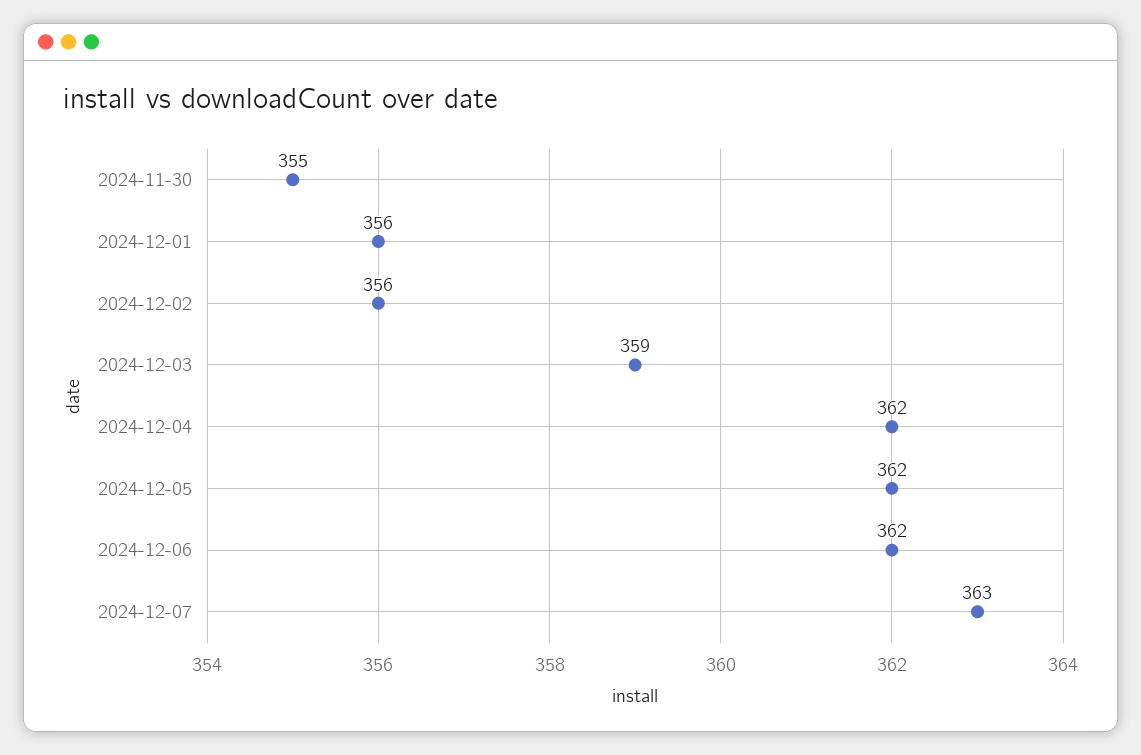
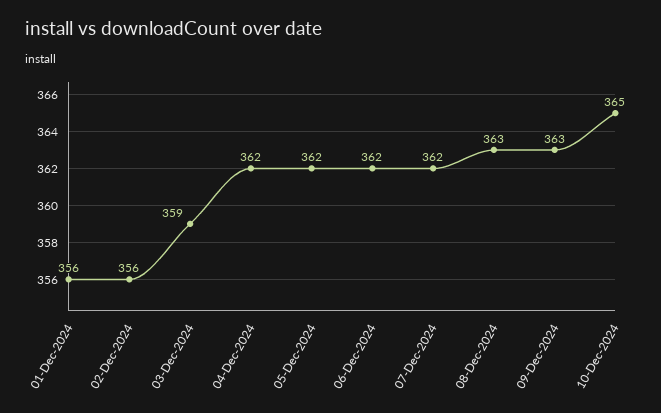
2024-11-30: 355 -> none
2024-12-07: 363 -> 362
08-Dec-2024: none -> 363
09-Dec-2024: none -> 363
10-Dec-2024: none -> 365

